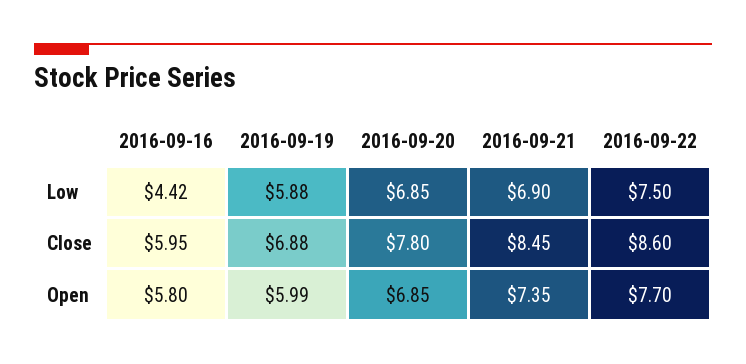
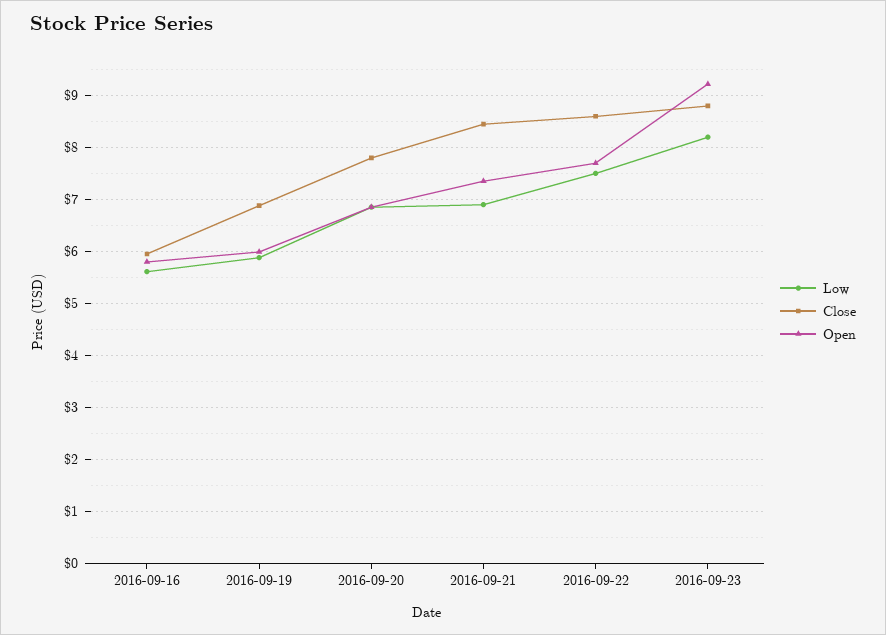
Low, 2016-09-16: 4.42 -> 5.6
Low, 2016-09-23: none -> 8.2
Close, 2016-09-23: none -> 8.8
Open, 2016-09-23: none -> 9.2

